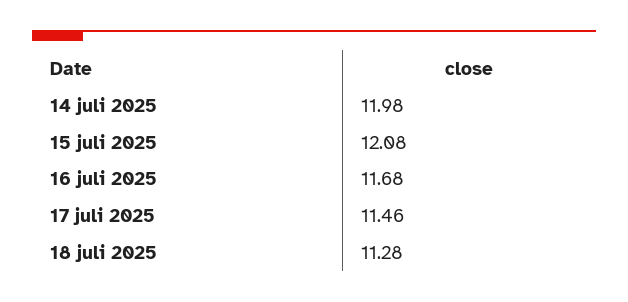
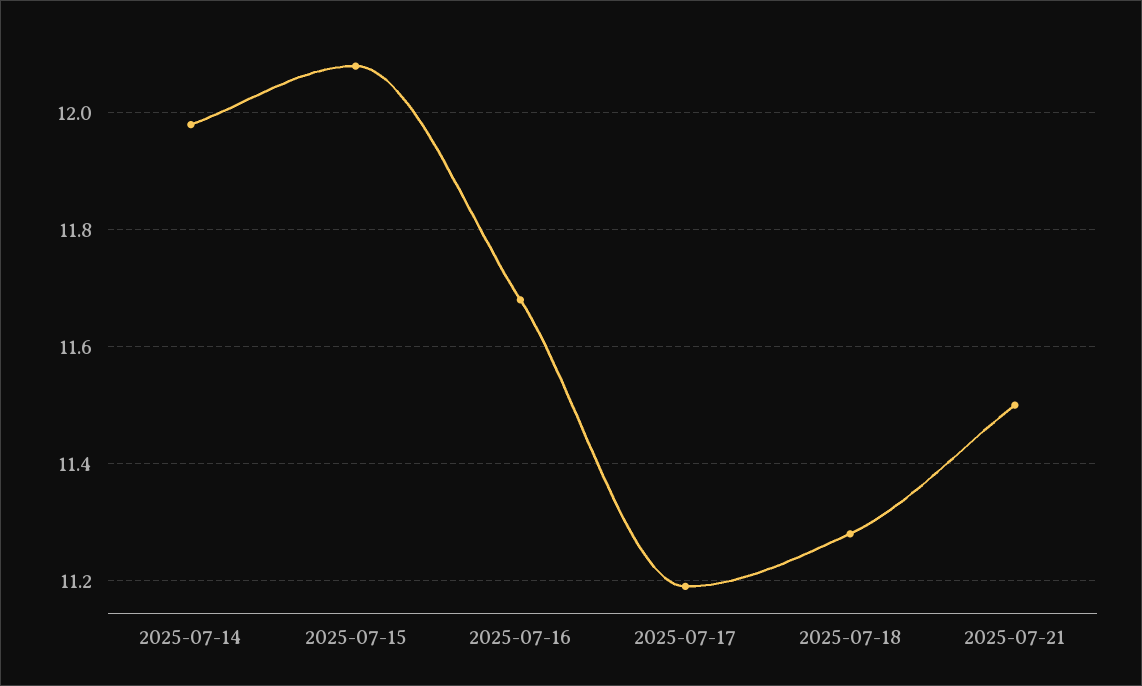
17 juli 2025: 11.46 -> 11.2
2025-07-21: none -> 11.5

